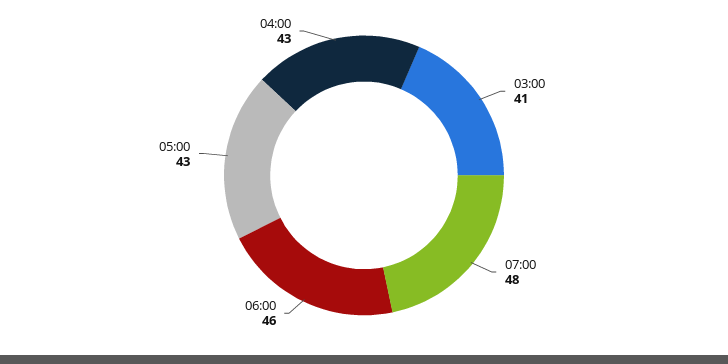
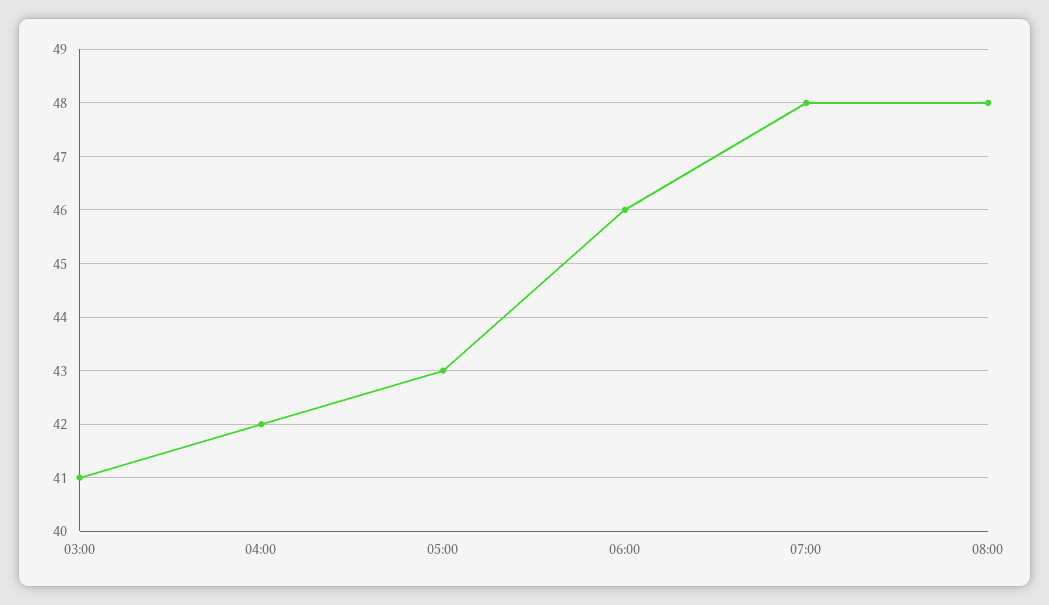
04:00: 43 -> 42
08:00: none -> 48

